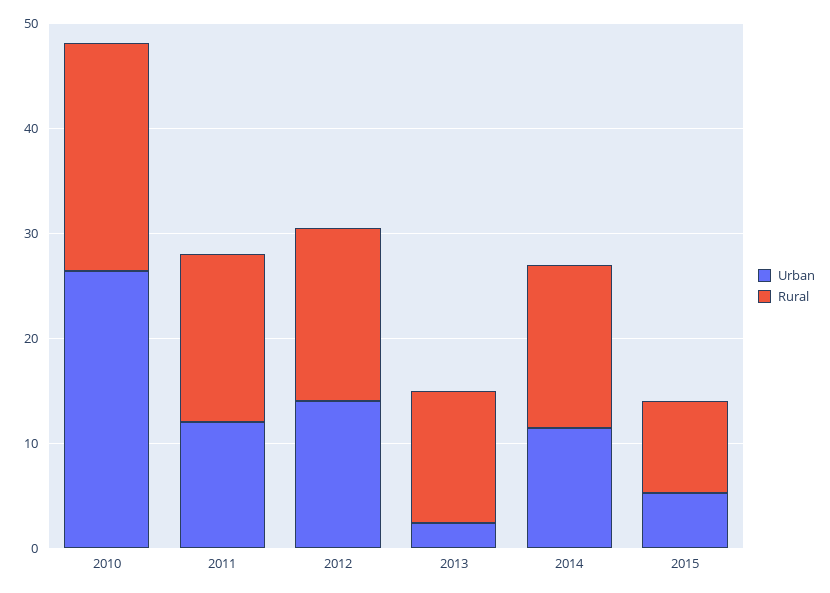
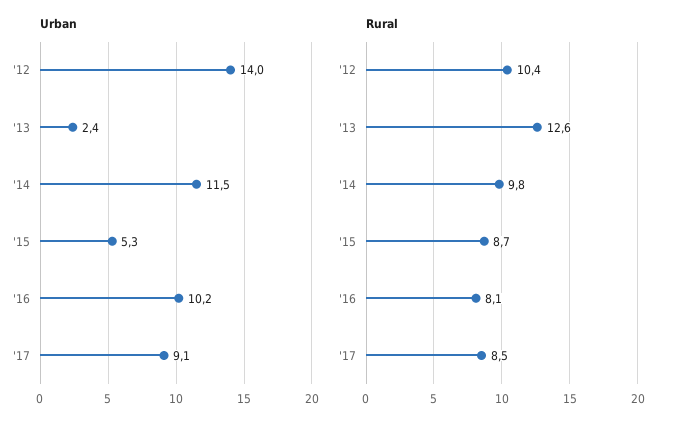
Urban, 2010: 26 -> none
Rural, 2010: 22 -> none
Urban, 2011: 12 -> none
Rural, 2011: 16 -> none
Rural, 2012: 16 -> 10.4
Rural, 2014: 16 -> 9.8
Urban, '16: none -> 10.2
Urban, '17: none -> 9.1
Rural, '16: none -> 8.1
Rural, '17: none -> 8.5

